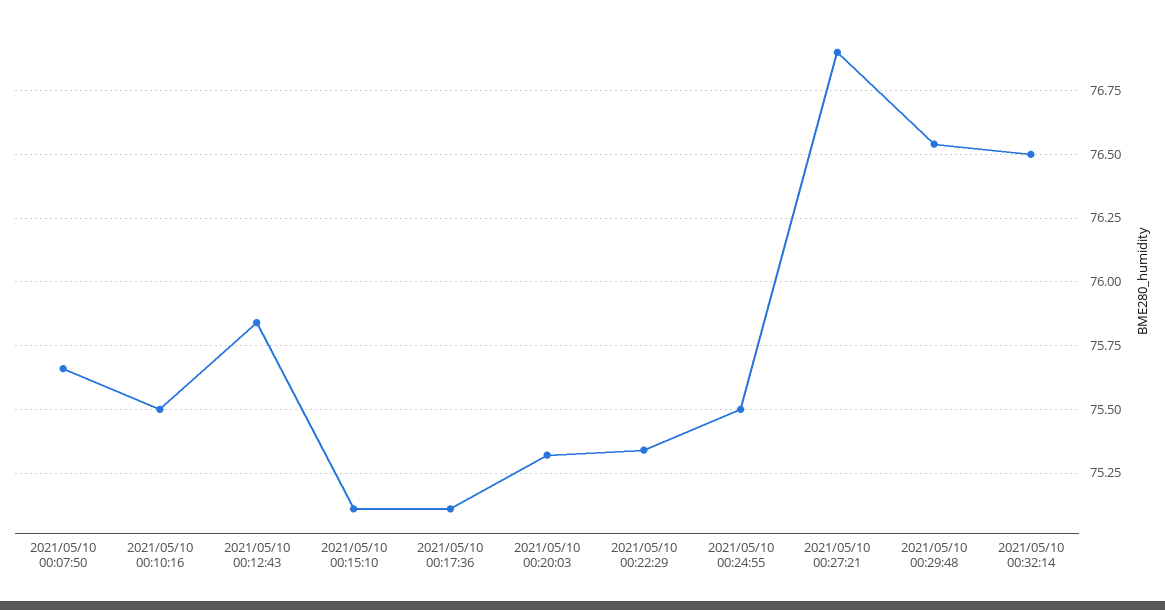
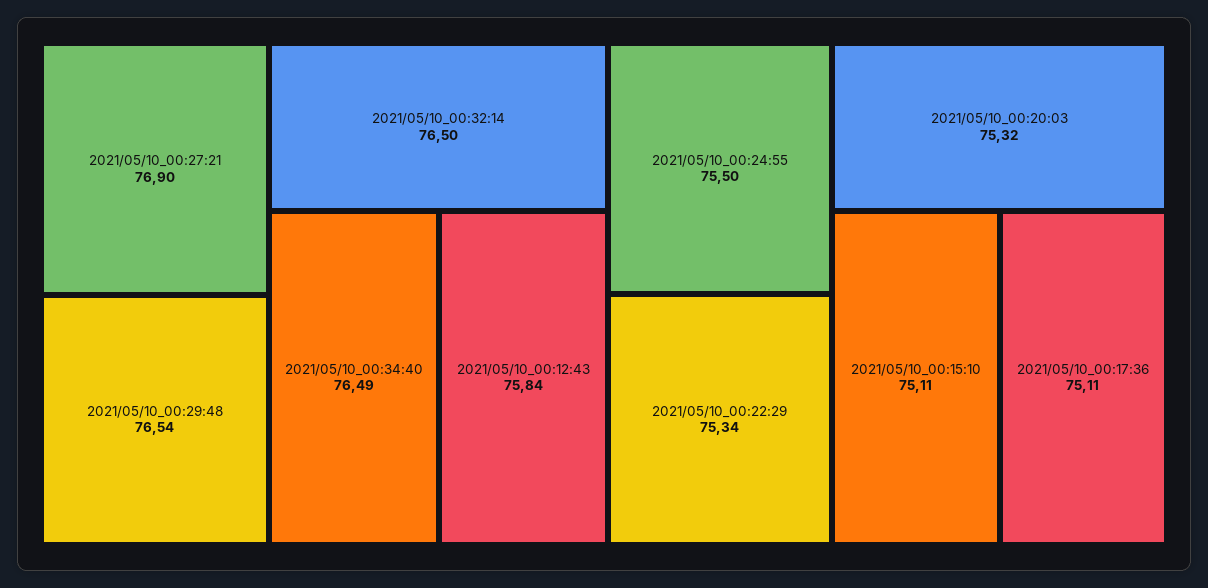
2021/05/10 00:07:50: 75.65 -> none
2021/05/10 00:10:16: 75.5 -> none
2021/05/10_00:34:40: none -> 76.49

